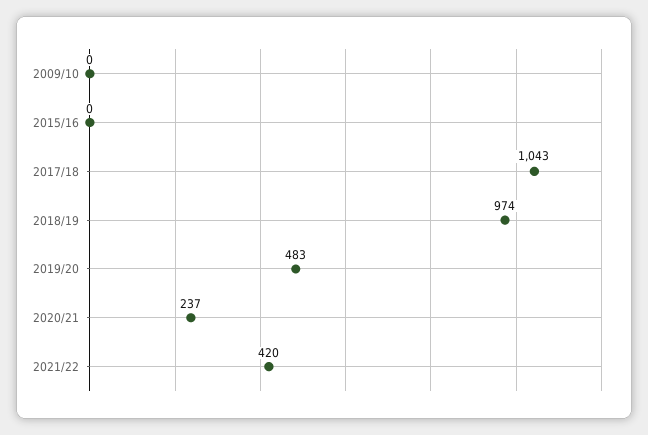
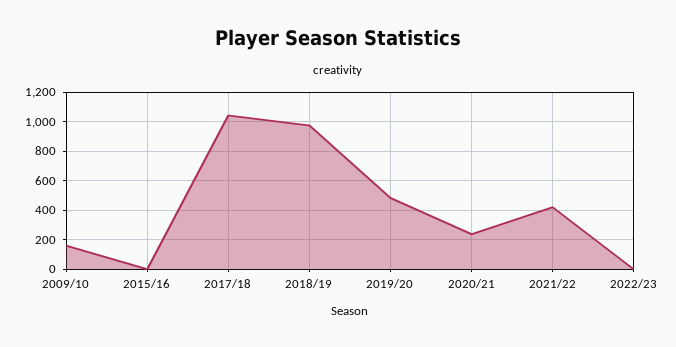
2009/10: 0 -> 150
2022/23: none -> 0

